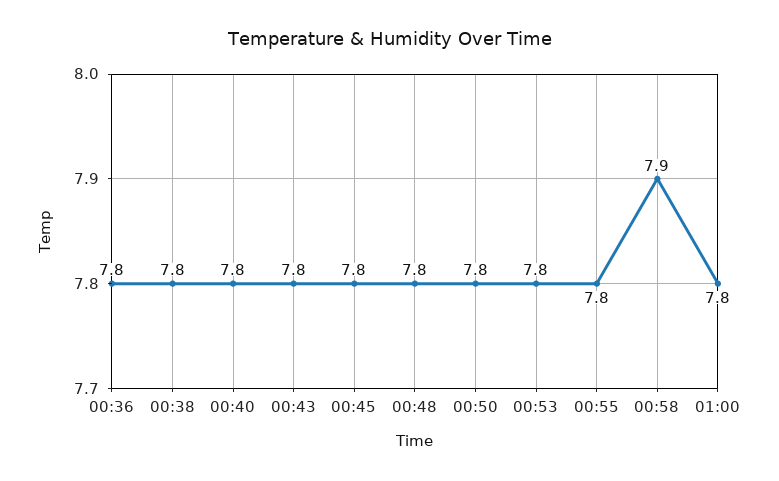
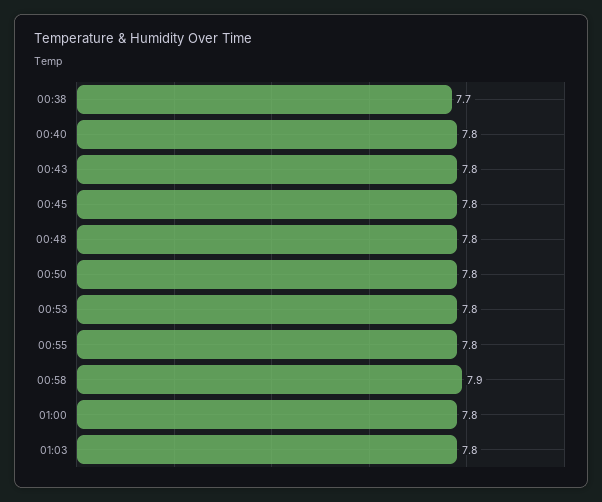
00:36: 7.8 -> none
00:38: 7.8 -> 7.7
01:03: none -> 7.8

